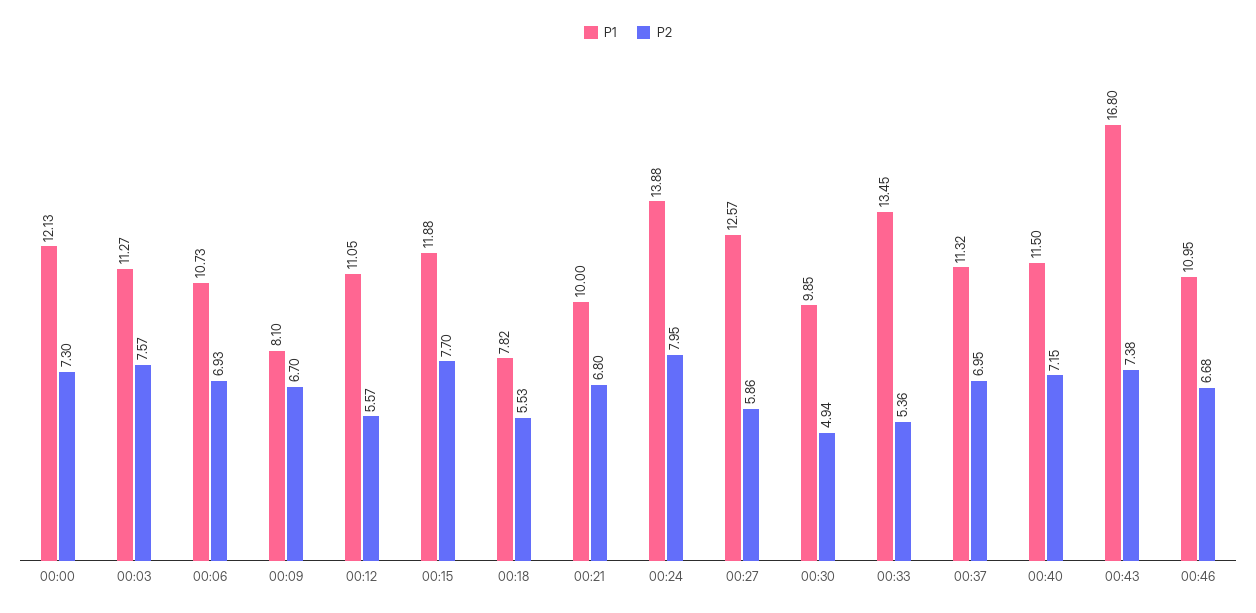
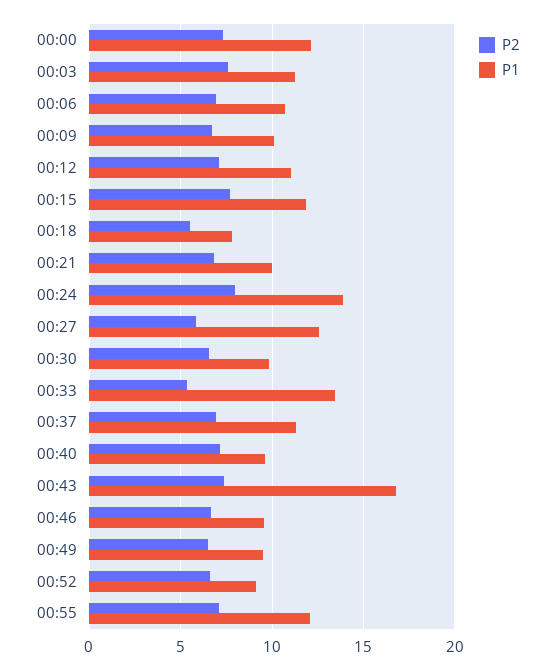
P1, 00:09: 8.1 -> 10
P2, 00:12: 5.57 -> 7
P2, 00:30: 4.94 -> 6.5
P1, 00:40: 11.5 -> 9.5
P1, 00:46: 10.95 -> 9.5
P2, 00:49: none -> 6.5
P1, 00:49: none -> 9.5
P2, 00:52: none -> 6.5
P1, 00:52: none -> 9
P2, 00:55: none -> 7
P1, 00:55: none -> 12

